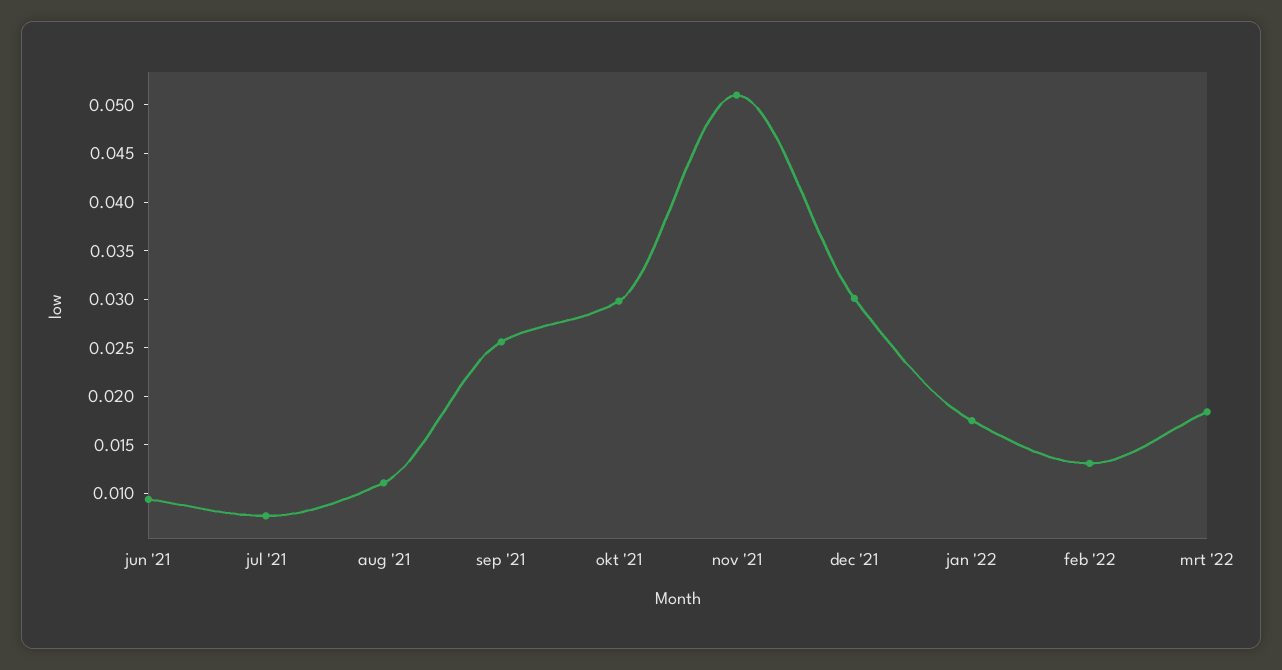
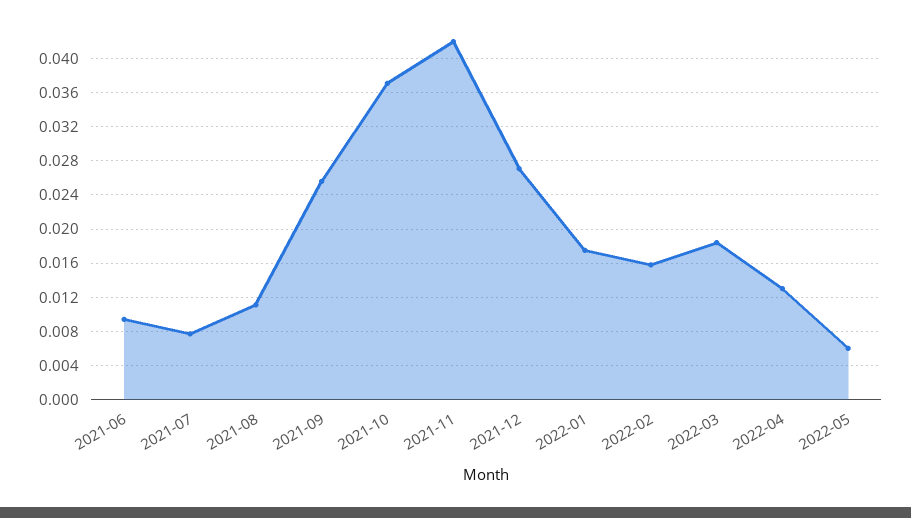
okt '21: 0.03 -> 0.037
nov '21: 0.051 -> 0.042
dec '21: 0.03 -> 0.027
feb '22: 0.013 -> 0.016
2022-04: none -> 0.013
2022-05: none -> 0.006

